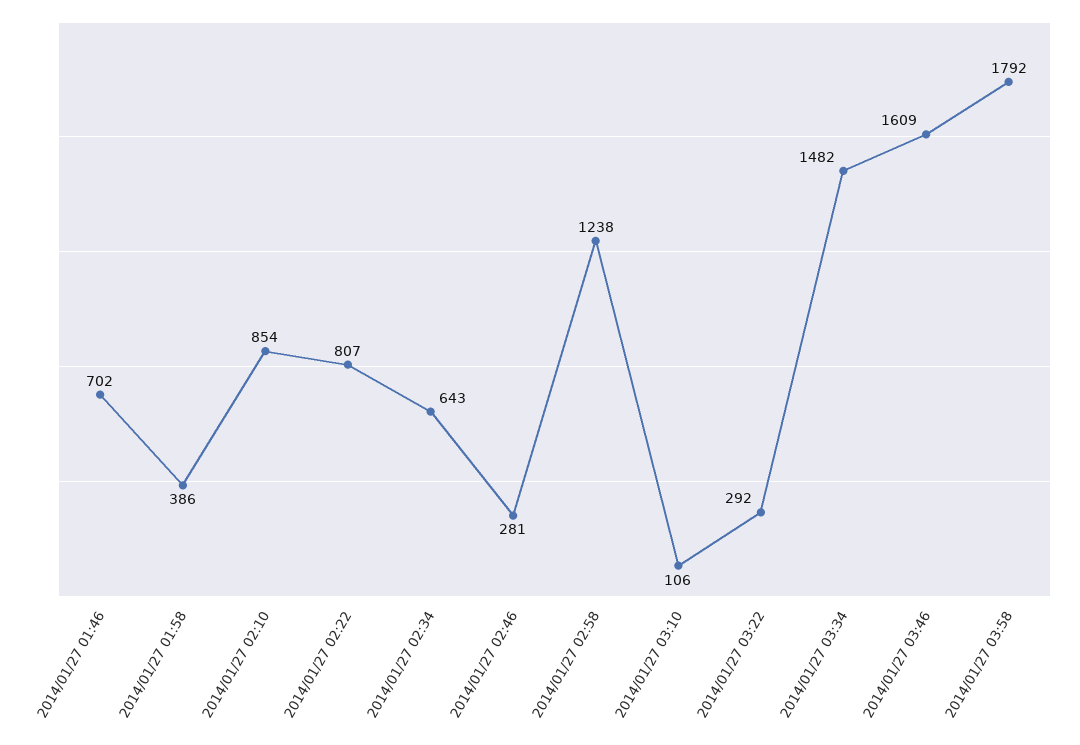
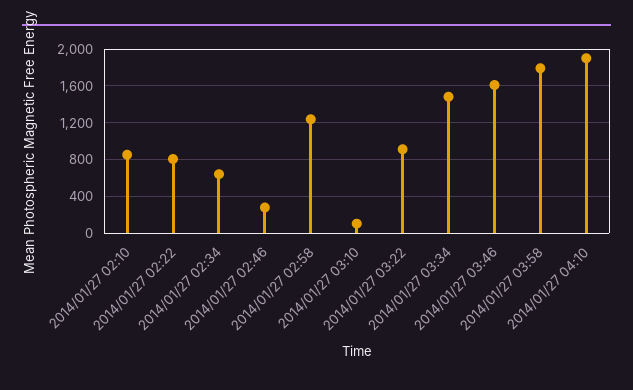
2014/01/27 01:46: 702 -> none
2014/01/27 01:58: 386 -> none
2014/01/27 03:22: 292 -> 900
2014/01/27 04:10: none -> 1900

